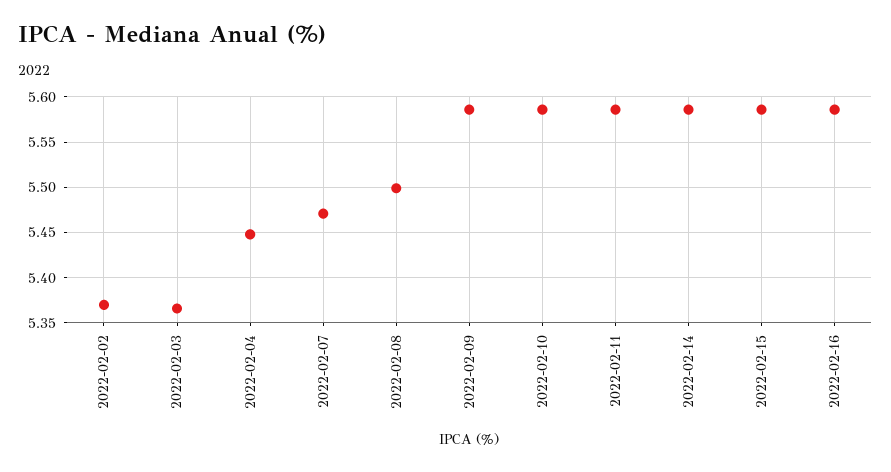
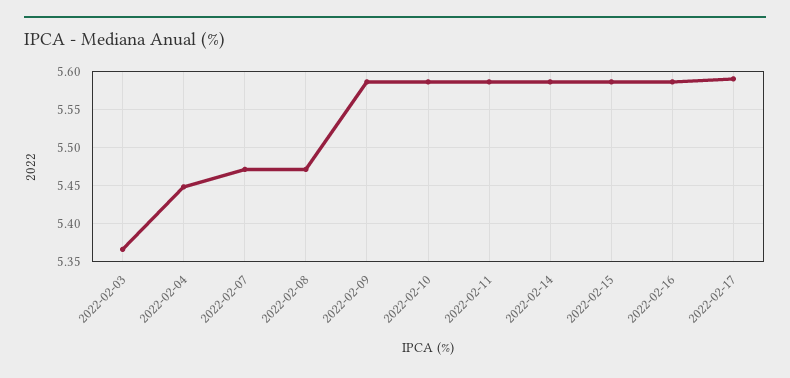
2022-02-02: 5.37 -> none
2022-02-08: 5.5 -> 5.47
2022-02-17: none -> 5.59

